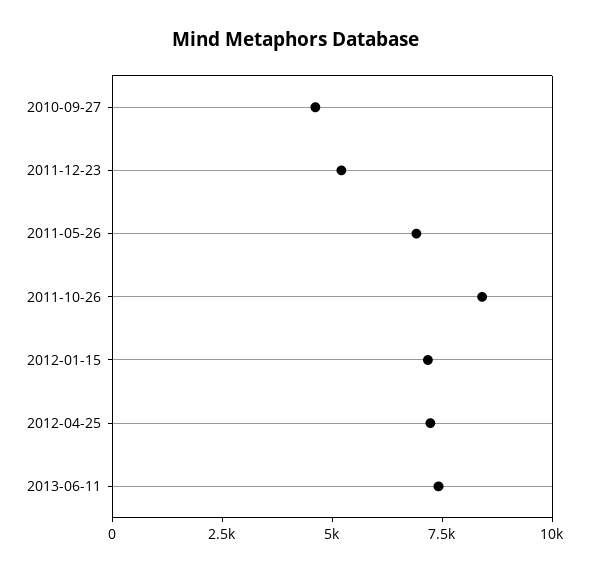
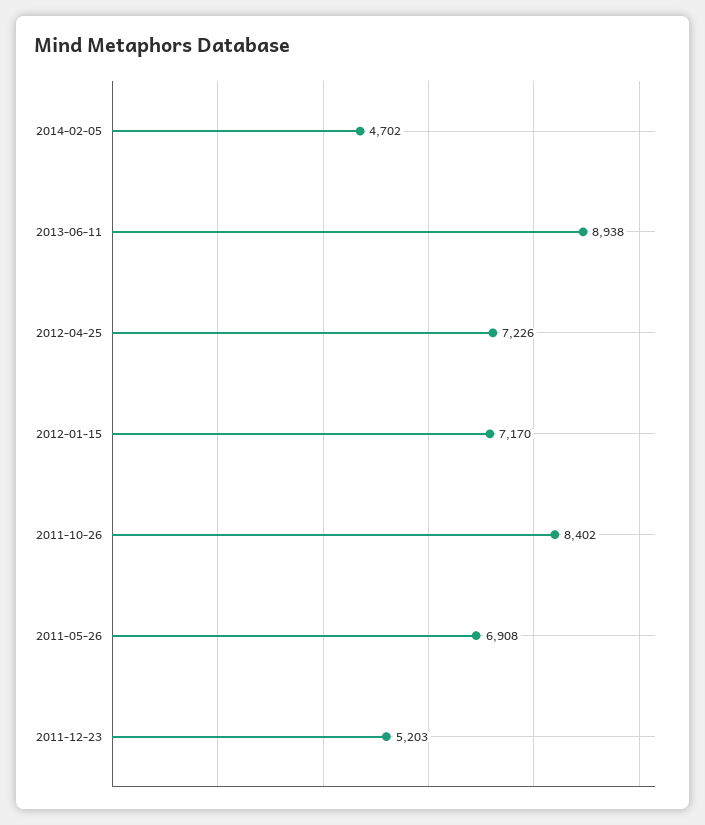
2010-09-27: 4500 -> none
2013-06-11: 7500 -> 8938
2014-02-05: none -> 4702

